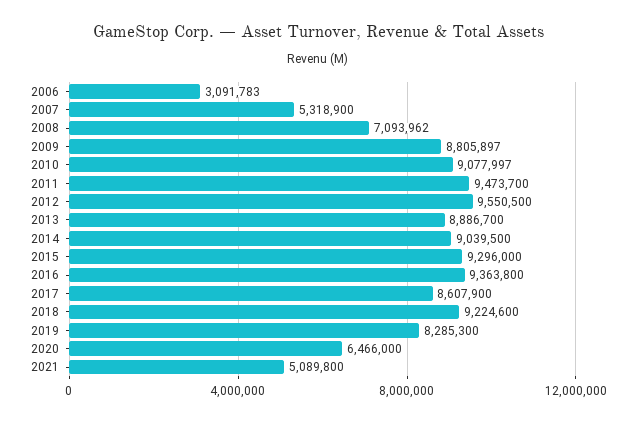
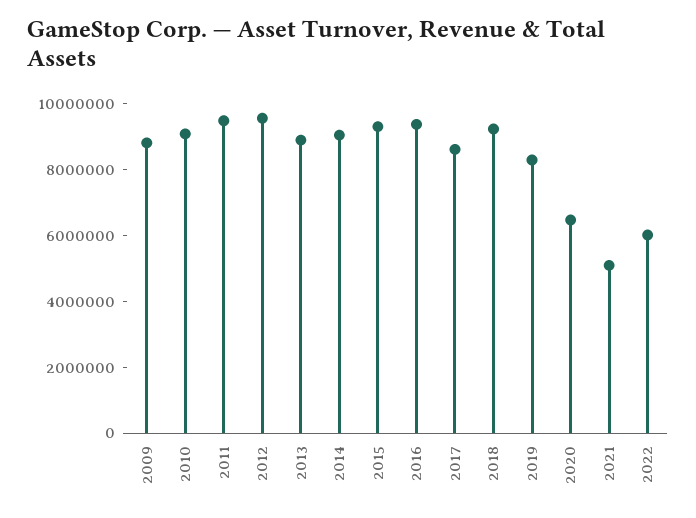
2006: 3091783 -> none
2007: 5318900 -> none
2008: 7093962 -> none
2022: none -> 6000000

